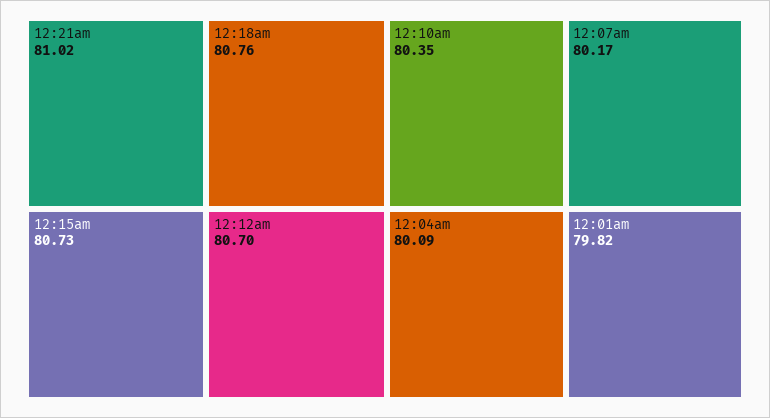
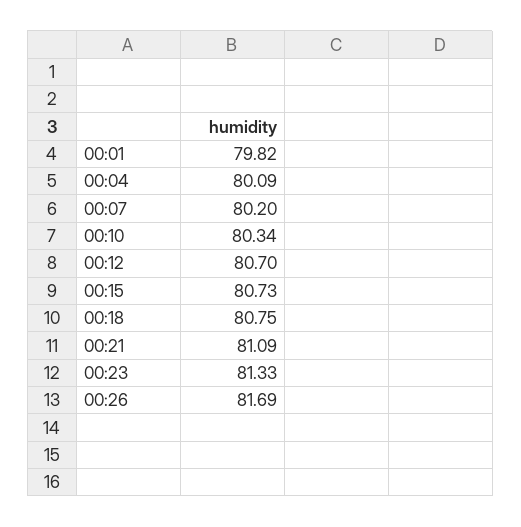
12:21am: 81.02 -> 81.09
12:18am: 80.76 -> 80.75
12:10am: 80.35 -> 80.34
12:07am: 80.17 -> 80.2
00:23: none -> 81.33
00:26: none -> 81.69

